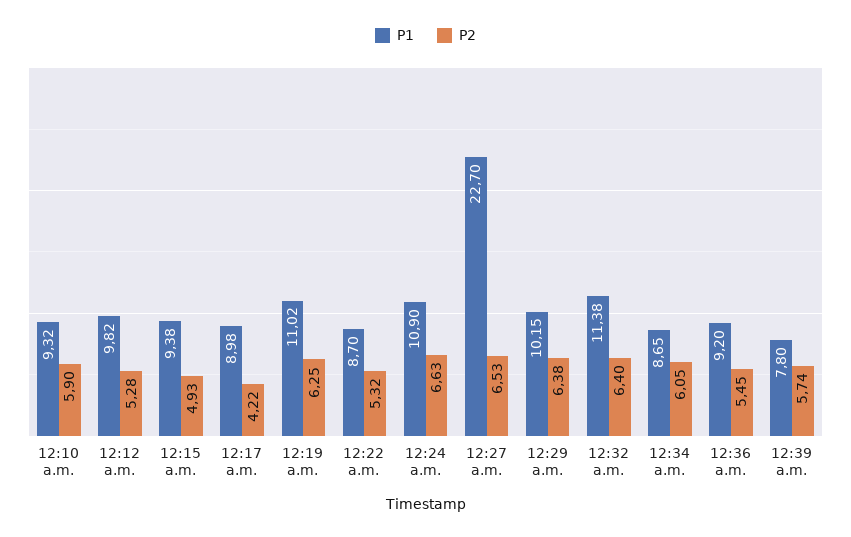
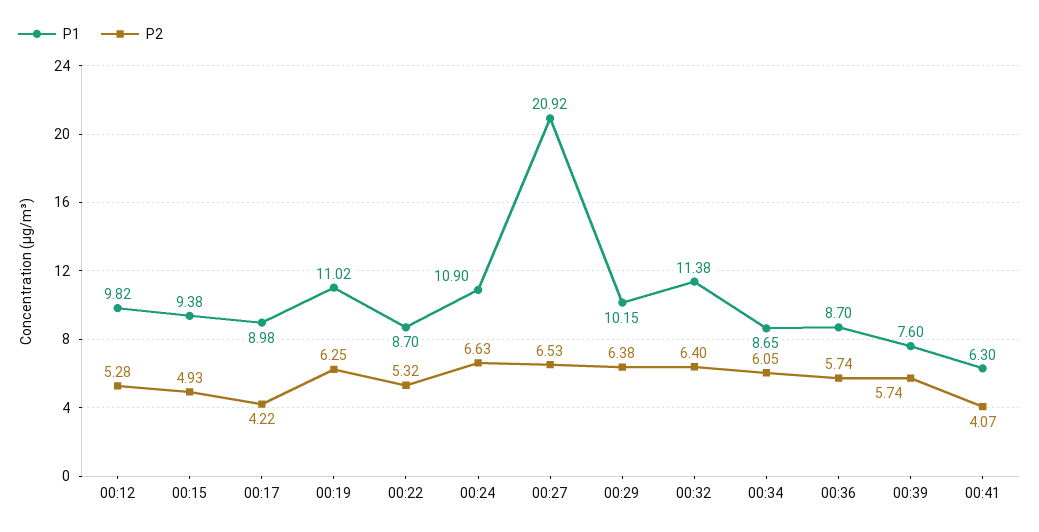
P1, 12:10 a.m.: 9.32 -> none
P2, 12:10 a.m.: 5.9 -> none
P1, 12:27 a.m.: 22.7 -> 20.92
P1, 12:36 a.m.: 9.2 -> 8.7
P2, 12:36 a.m.: 5.45 -> 5.74
P1, 12:39 a.m.: 7.8 -> 7.6
P1, 00:41: none -> 6.3
P2, 00:41: none -> 4.07

